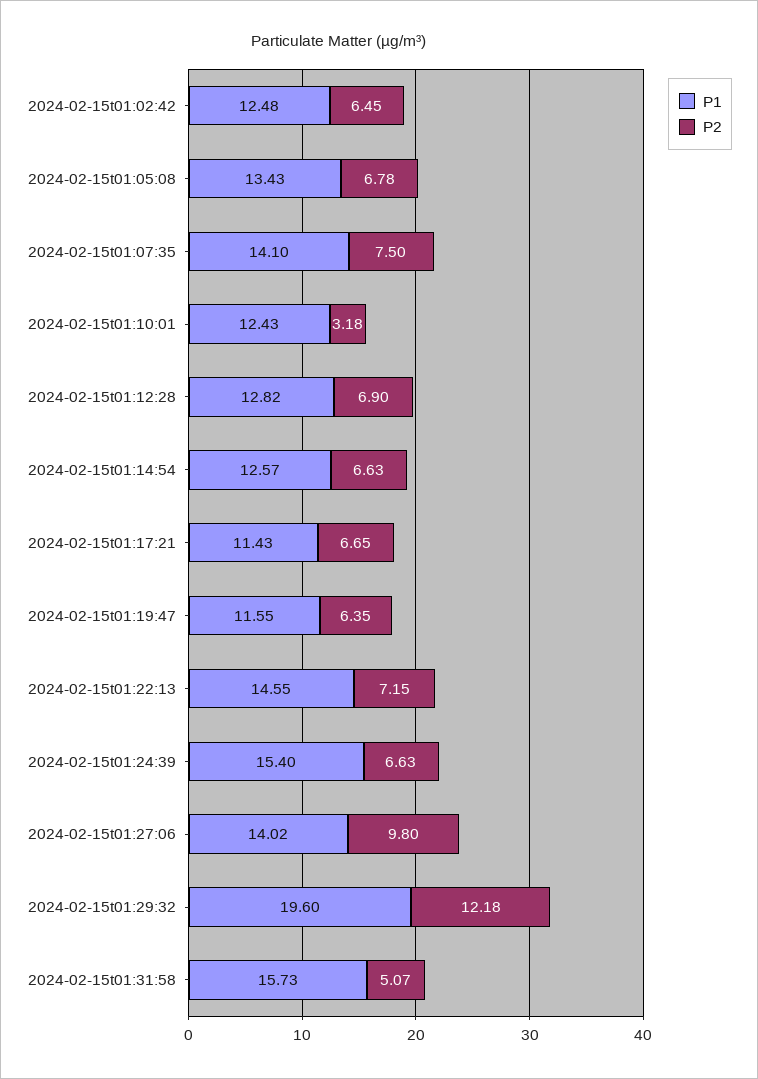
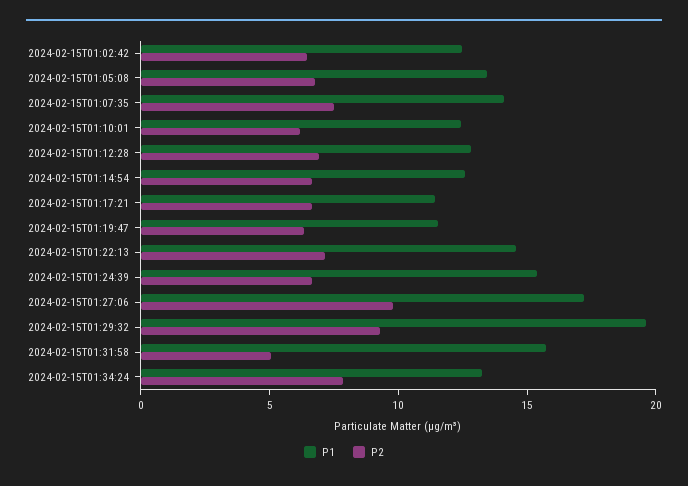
P2, 2024-02-15t01:10:01: 3.18 -> 6
P1, 2024-02-15t01:27:06: 14.02 -> 17
P2, 2024-02-15t01:29:32: 12.18 -> 9
P1, 2024-02-15T01:34:24: none -> 13
P2, 2024-02-15T01:34:24: none -> 8

